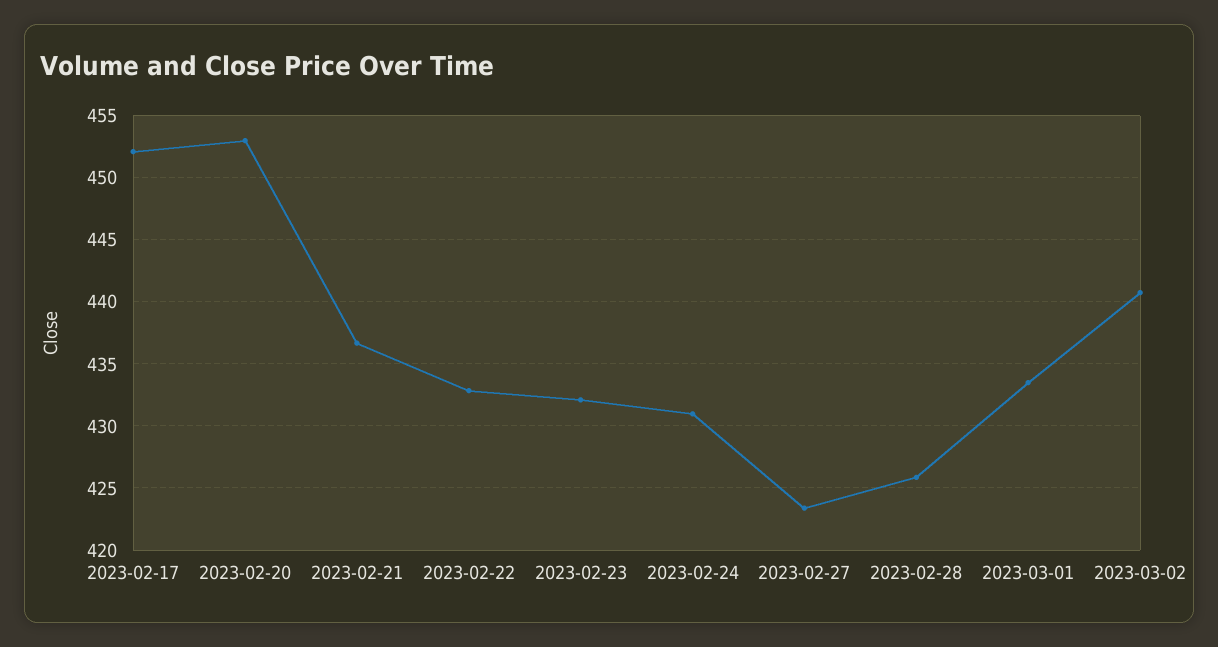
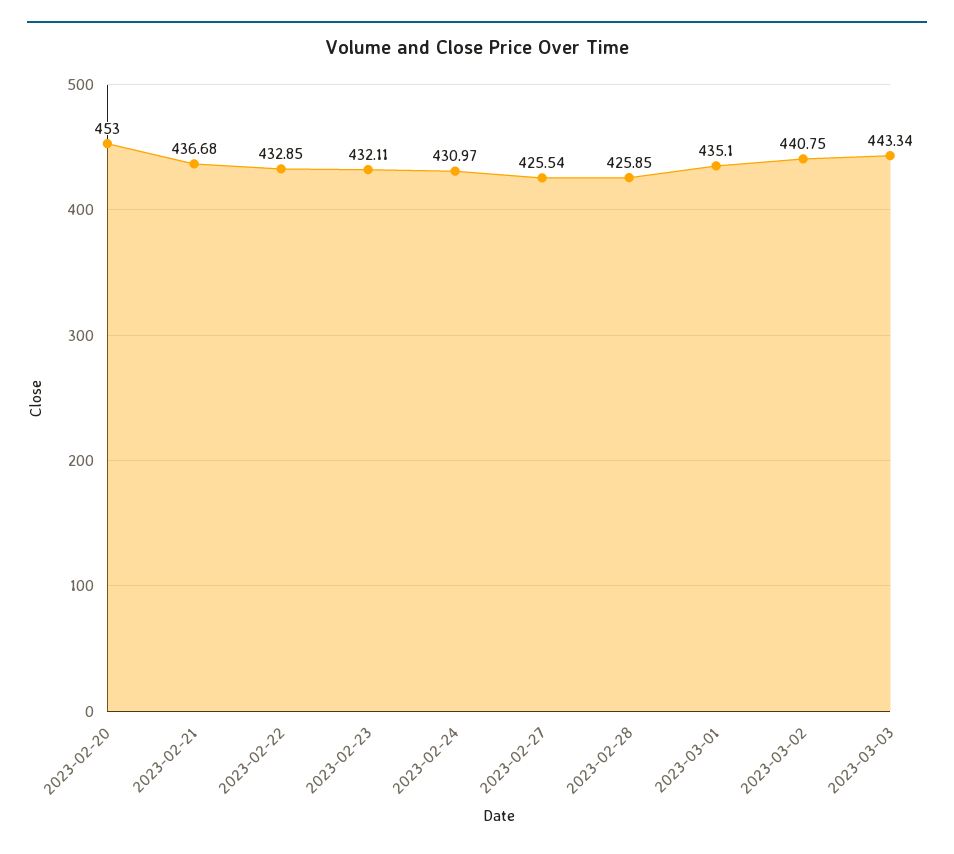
2023-02-17: 452 -> none
2023-02-27: 423.5 -> 425.54
2023-03-01: 433.5 -> 435.1
2023-03-03: none -> 443.34

